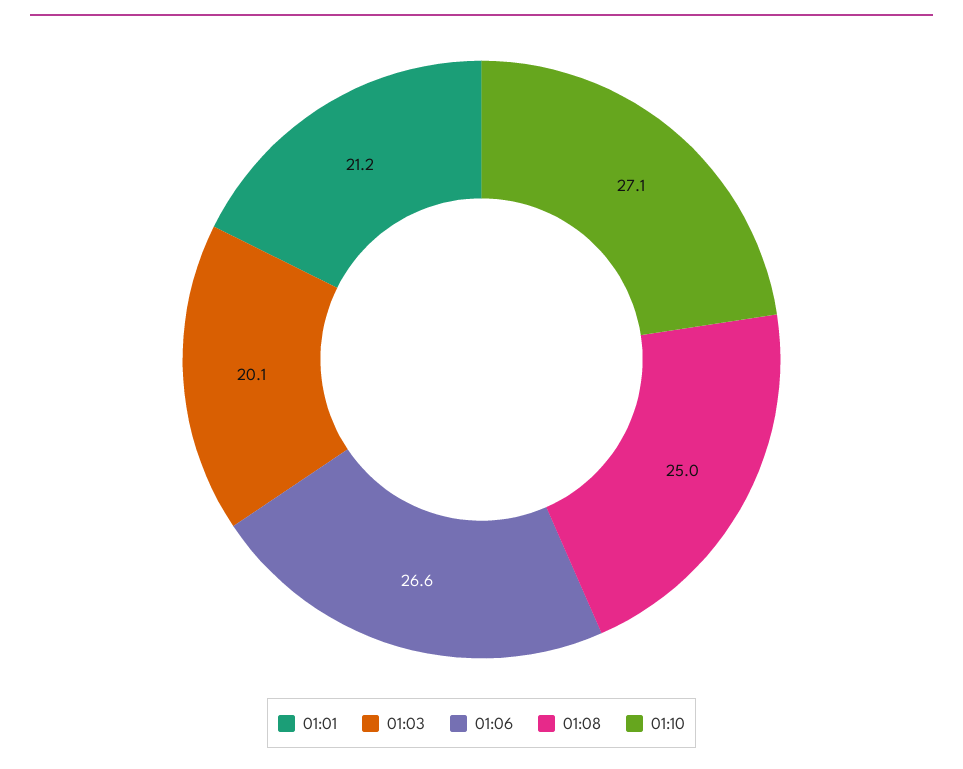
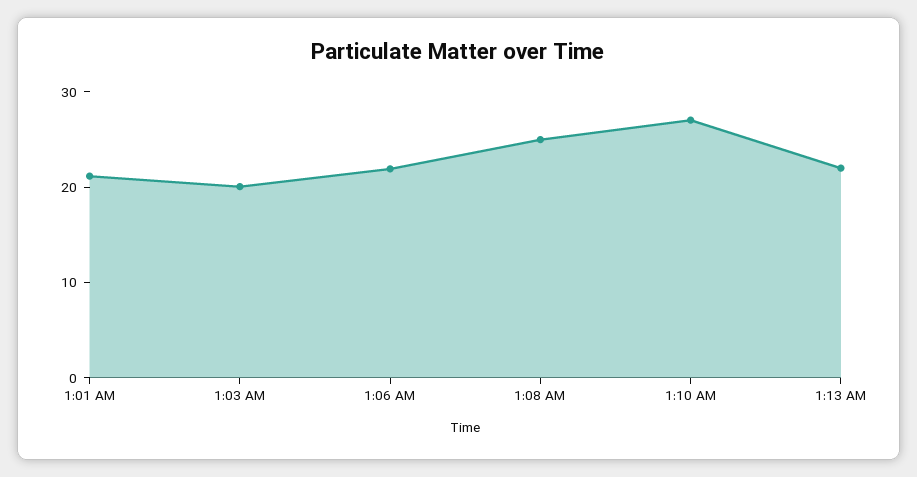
01:06: 26.6 -> 22
1:13 AM: none -> 22

